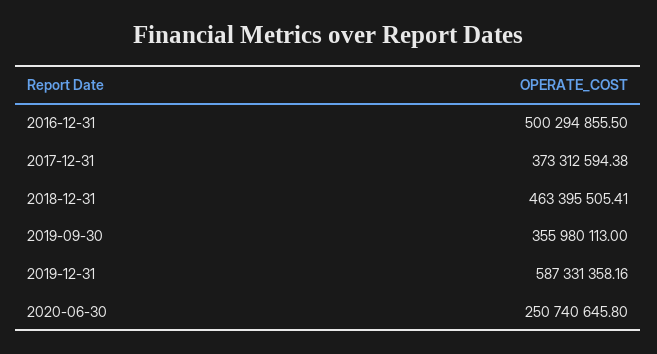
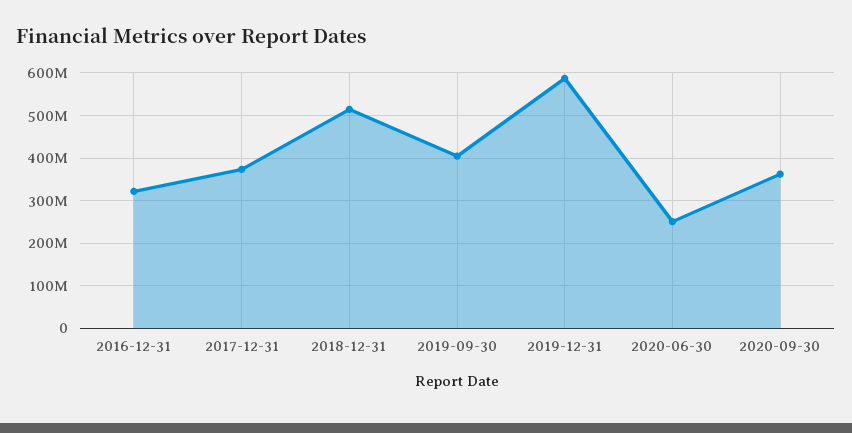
2016-12-31: 500294855.5 -> 320000000
2018-12-31: 463395505.41 -> 520000000
2019-09-30: 355980113 -> 400000000
2020-09-30: none -> 360000000

